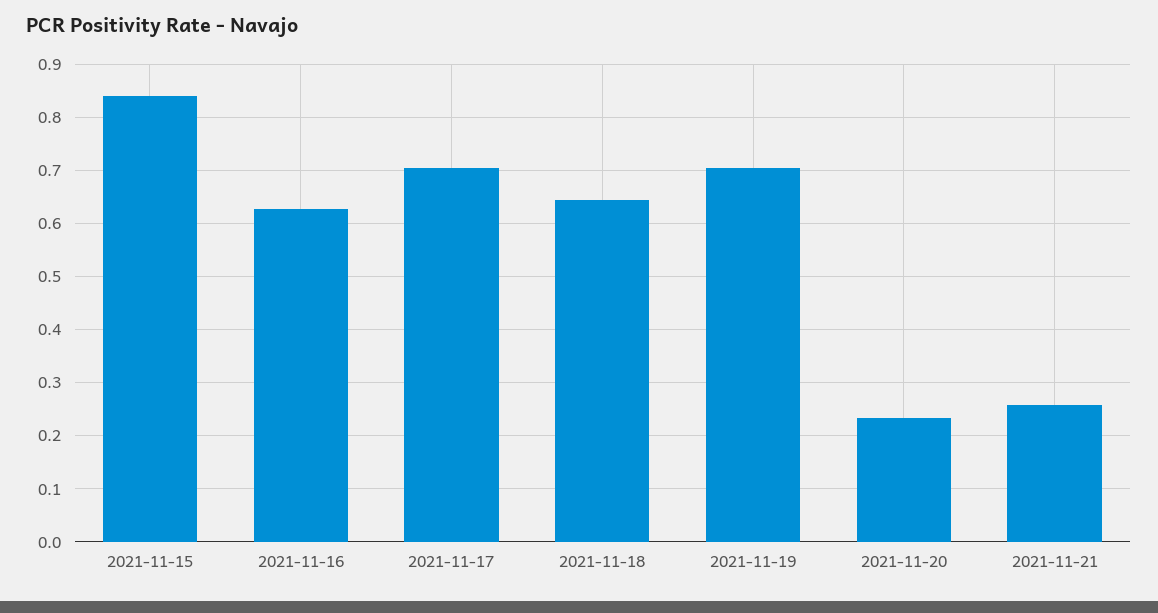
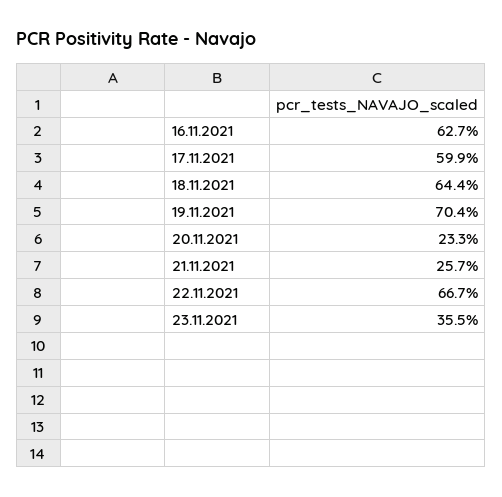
2021-11-15: 0.84 -> none
2021-11-17: 0.7 -> 0.599
22.11.2021: none -> 0.667
23.11.2021: none -> 0.355

